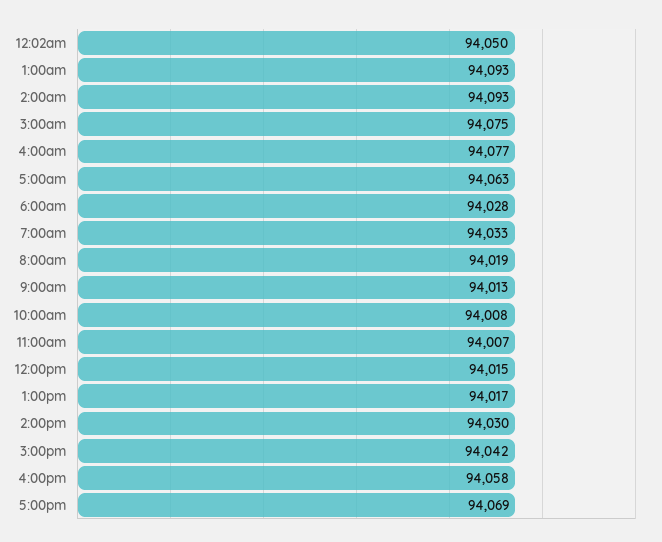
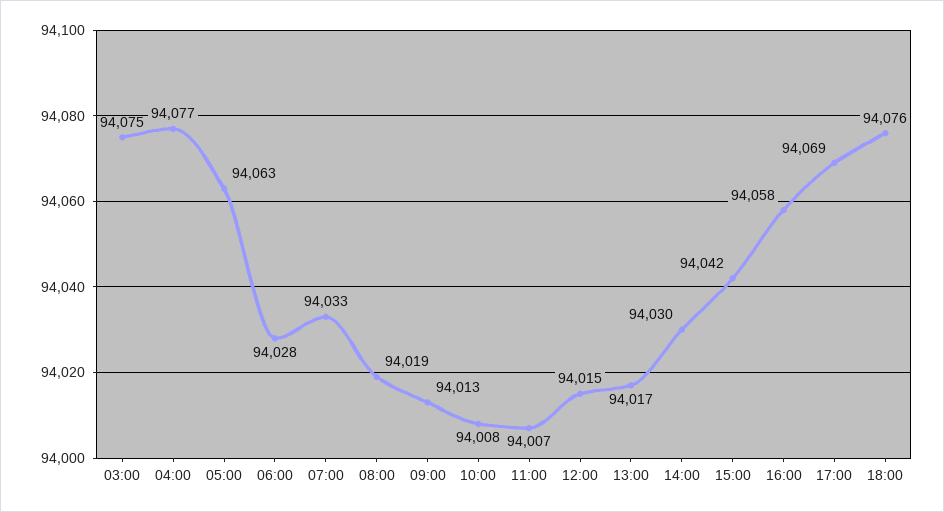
12:02am: 94050 -> none
1:00am: 94093 -> none
2:00am: 94093 -> none
18:00: none -> 94076

